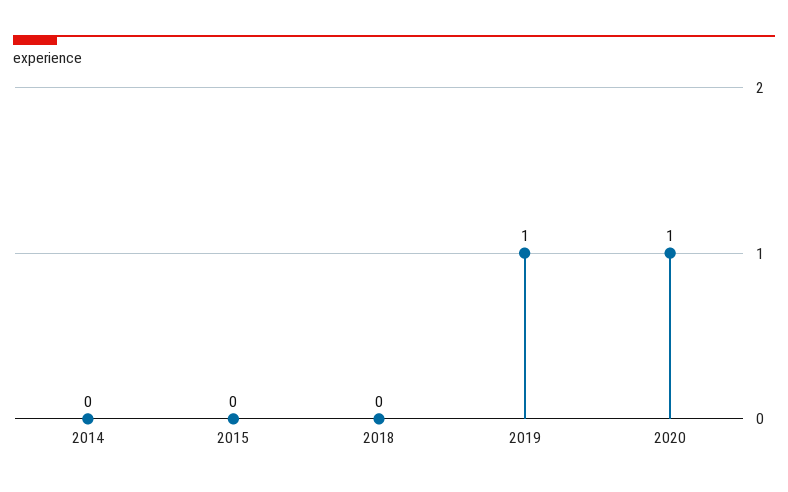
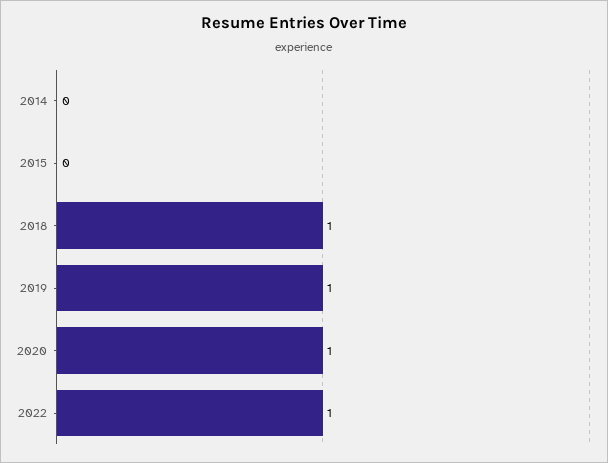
2018: 0 -> 1
2022: none -> 1

